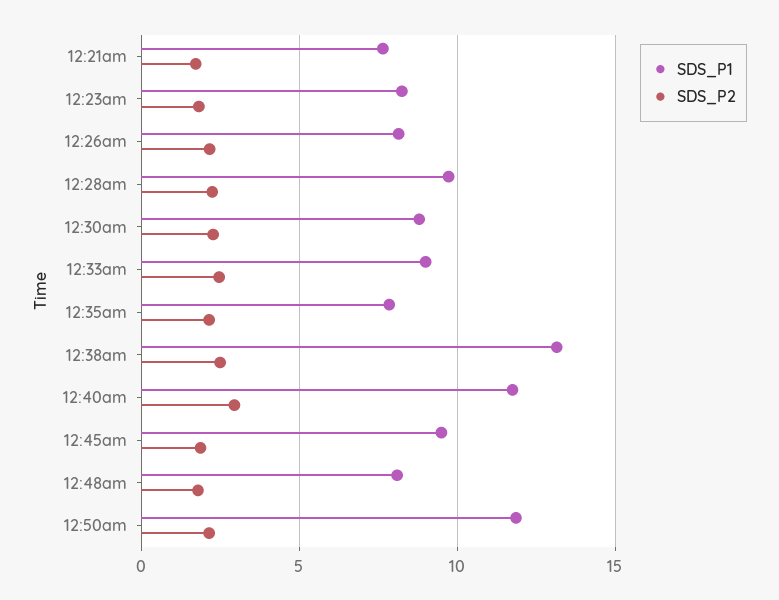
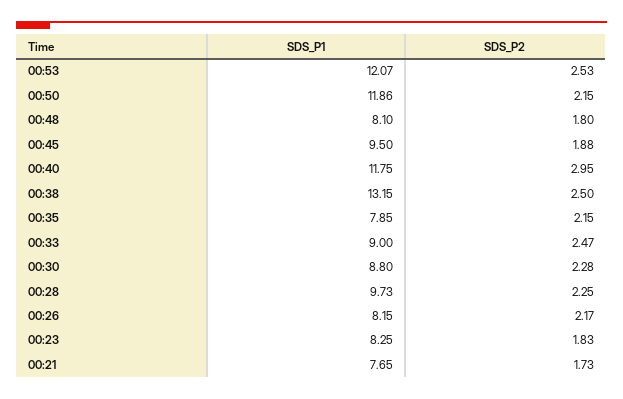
SDS_P1, 00:53: none -> 12.07
SDS_P2, 00:53: none -> 2.53

